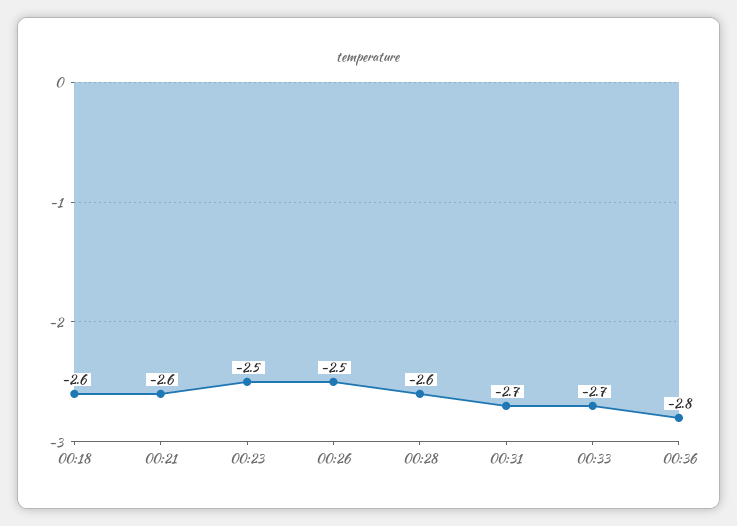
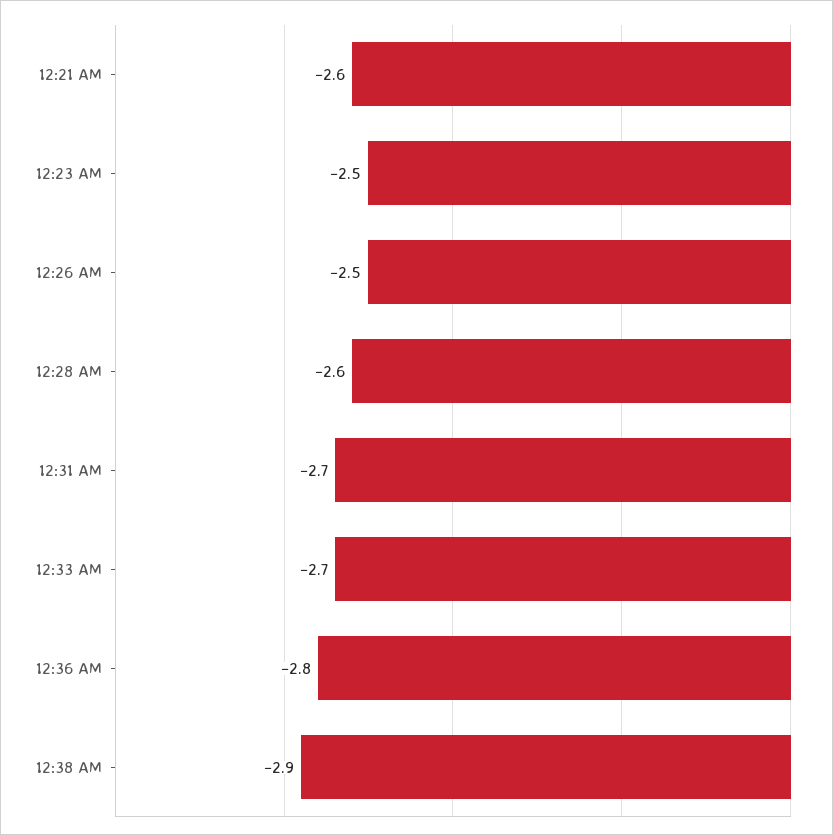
00:18: -2.6 -> none
12:38 AM: none -> -2.9

